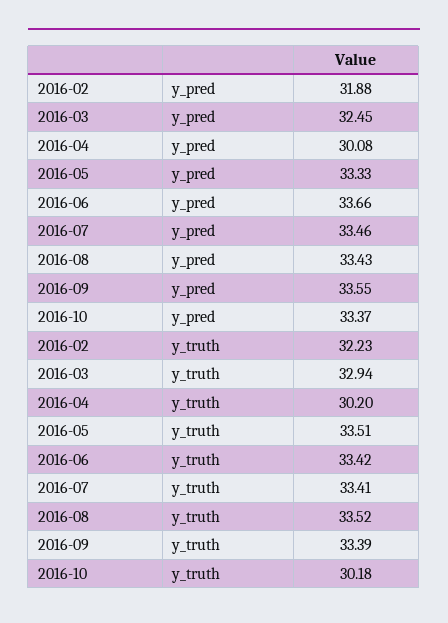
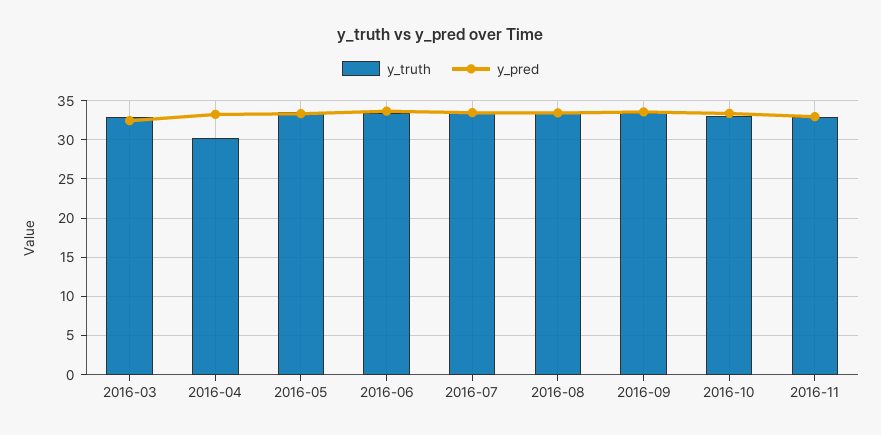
y_pred, 2016-02: 31.88 -> none
y_pred, 2016-04: 30.08 -> 33
y_truth, 2016-02: 32.23 -> none
y_truth, 2016-10: 30.18 -> 33
y_truth, 2016-11: none -> 33
y_pred, 2016-11: none -> 33

